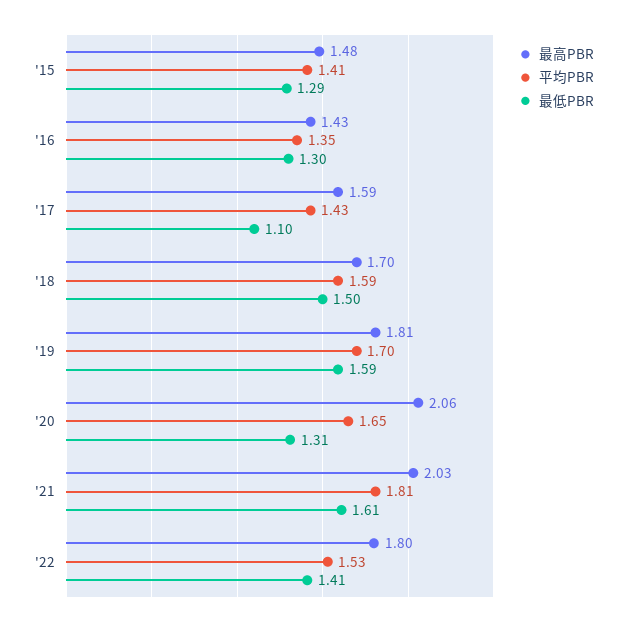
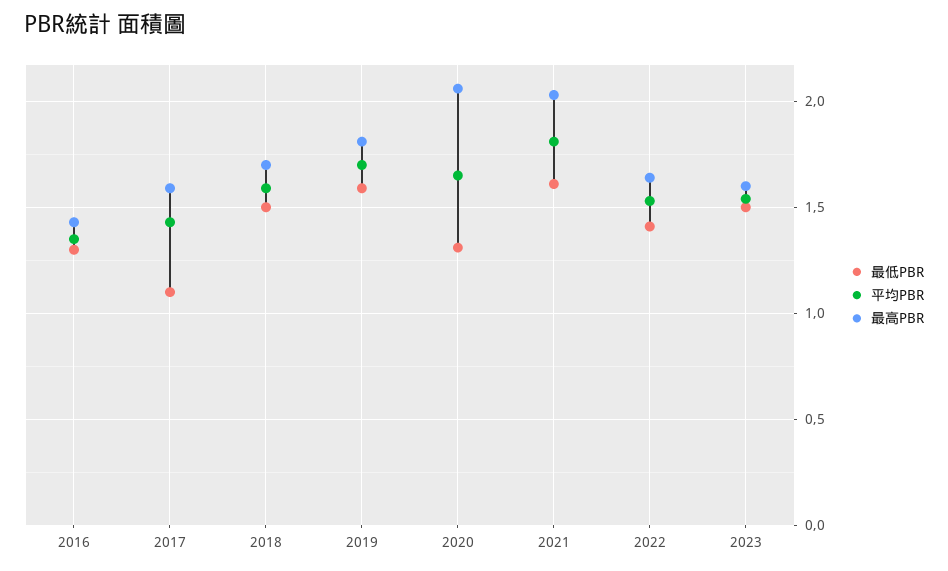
最高PBR, '15: 1.48 -> none
平均PBR, '15: 1.41 -> none
最低PBR, '15: 1.29 -> none
最高PBR, '22: 1.8 -> 1.65
最低PBR, 2023: none -> 1.5
平均PBR, 2023: none -> 1.55
最高PBR, 2023: none -> 1.6

